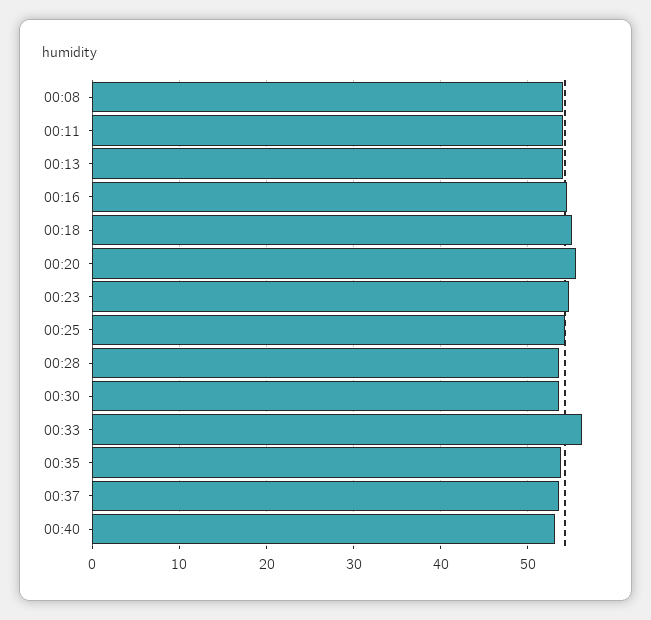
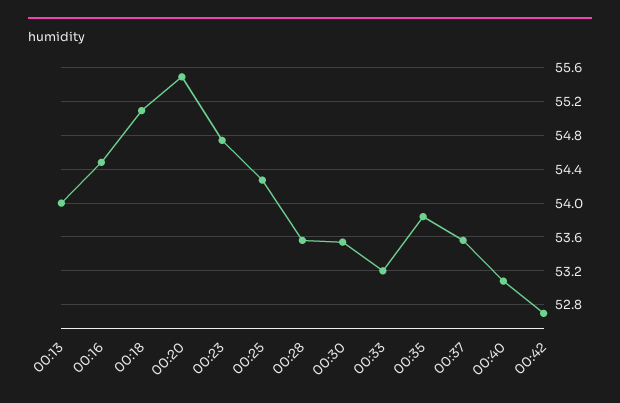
00:08: 54 -> none
00:11: 54 -> none
00:33: 56 -> 53.2
00:42: none -> 52.7

